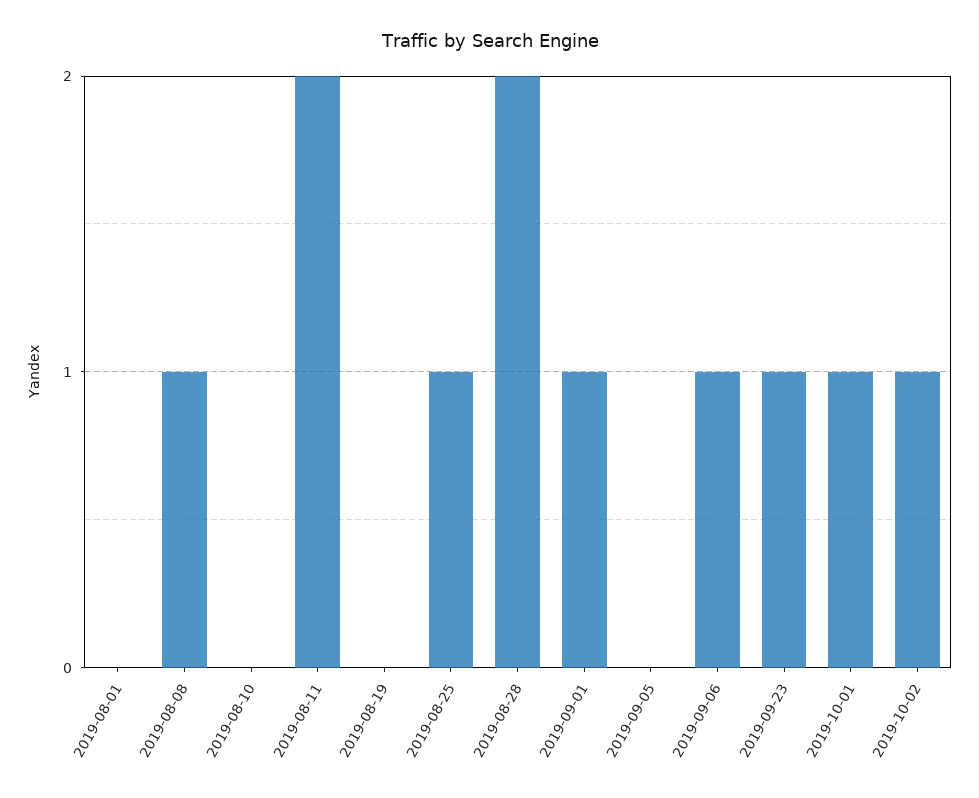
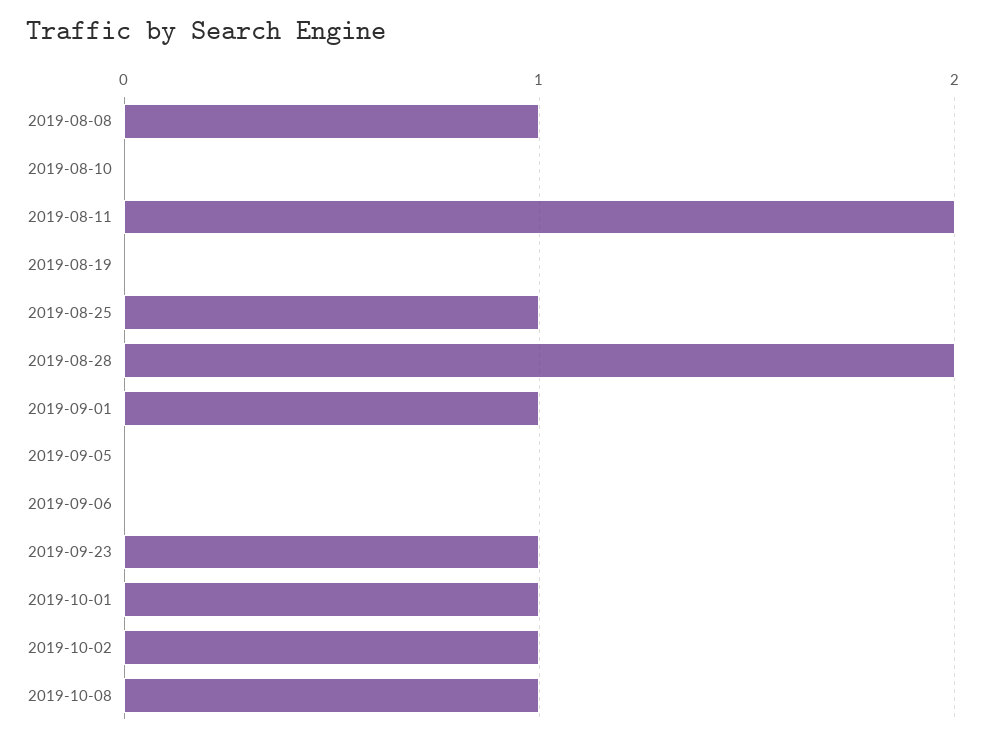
2019-08-01: 0 -> none
2019-09-06: 1 -> 0
2019-10-08: none -> 1

